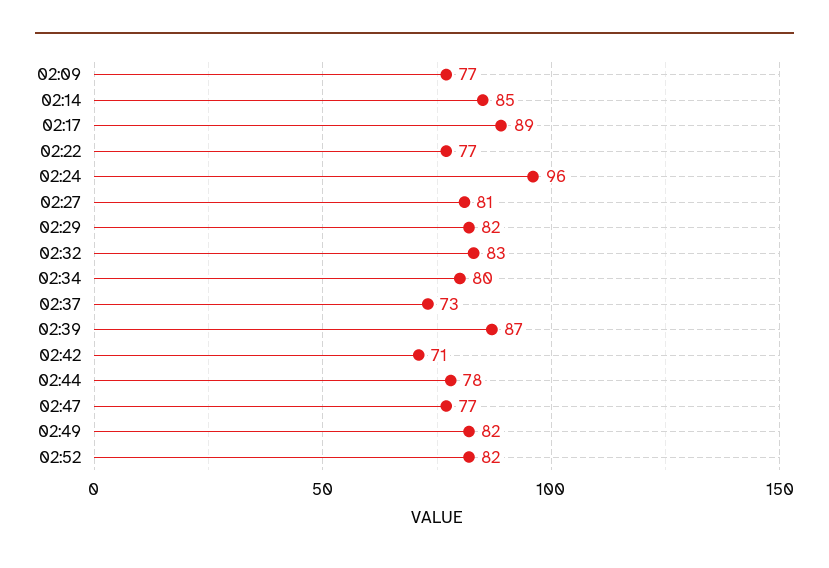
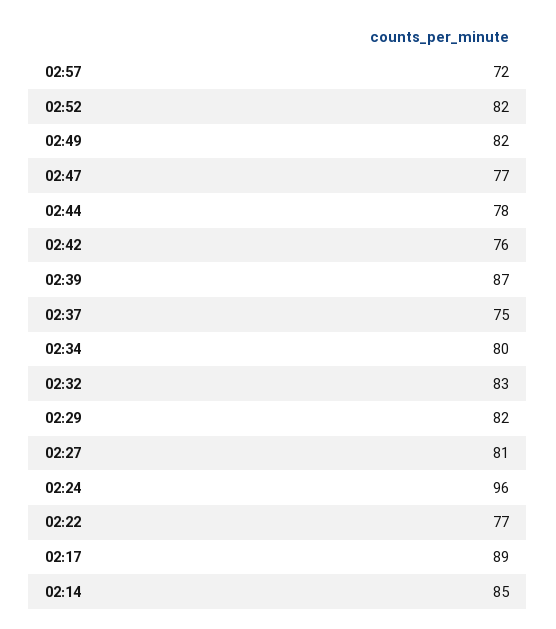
02:09: 77 -> none
02:37: 73 -> 75
02:42: 71 -> 76
02:57: none -> 72

